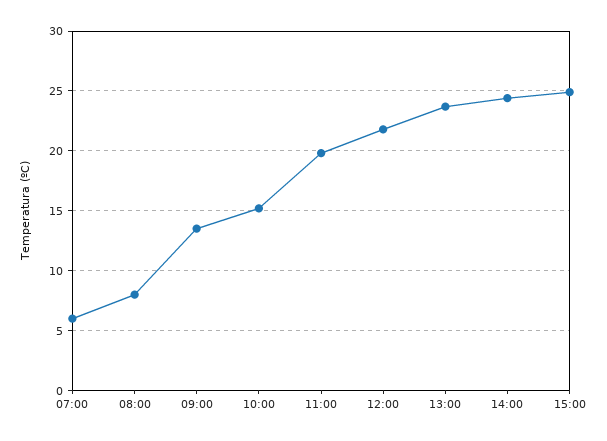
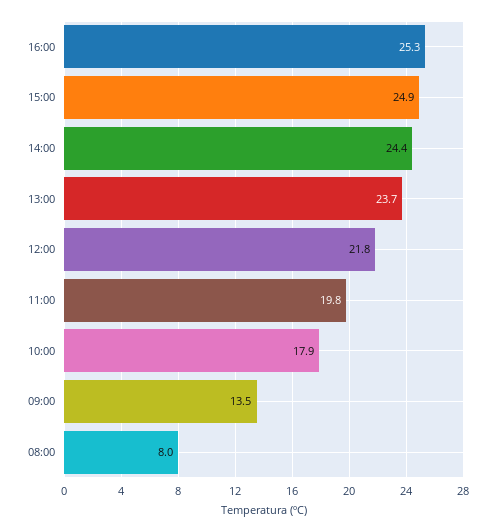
07:00: 6 -> none
10:00: 15 -> 17.9
16:00: none -> 25.3

